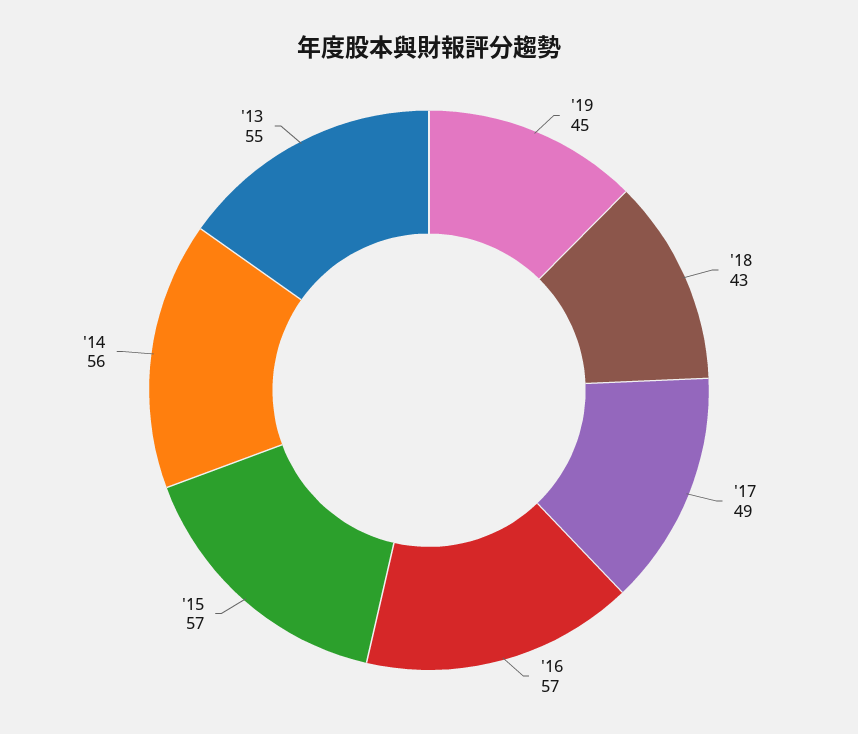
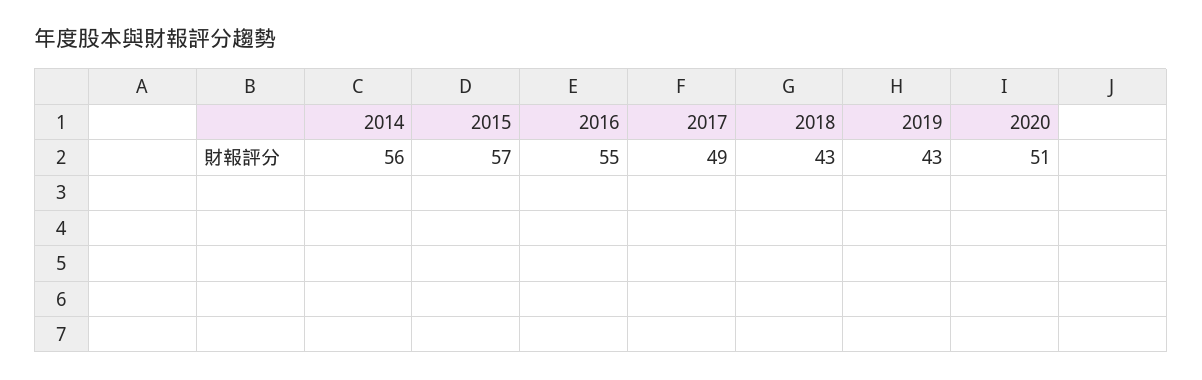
'19: 45 -> 43
'16: 57 -> 55
'13: 55 -> none
2020: none -> 51

